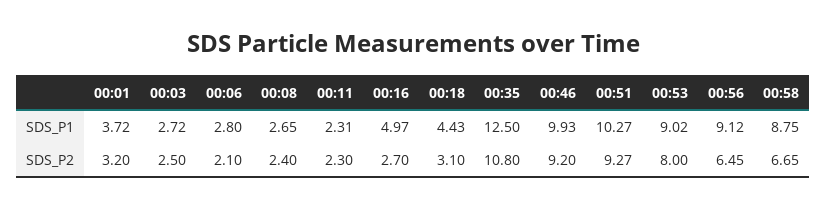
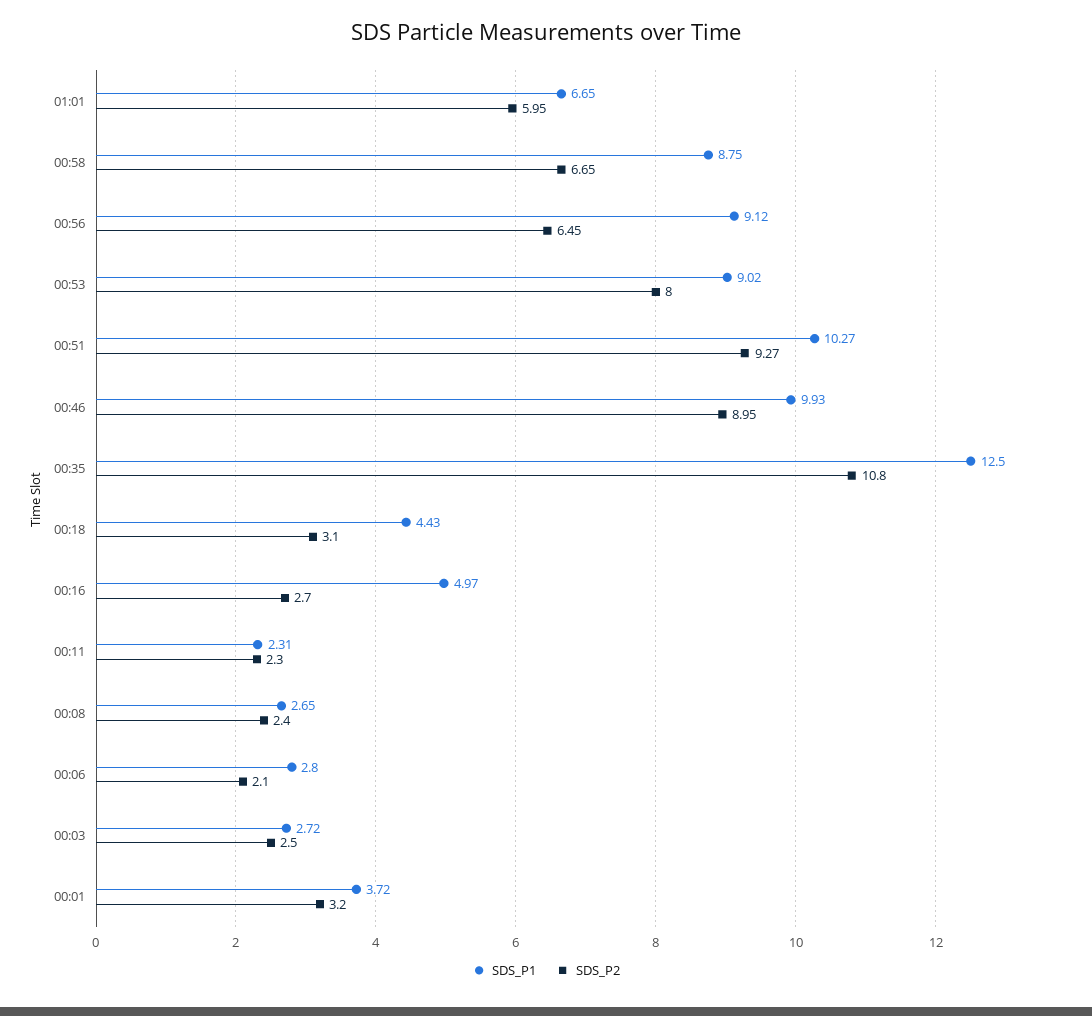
SDS_P2, 00:46: 9.2 -> 8.95
SDS_P1, 01:01: none -> 6.65
SDS_P2, 01:01: none -> 5.95

